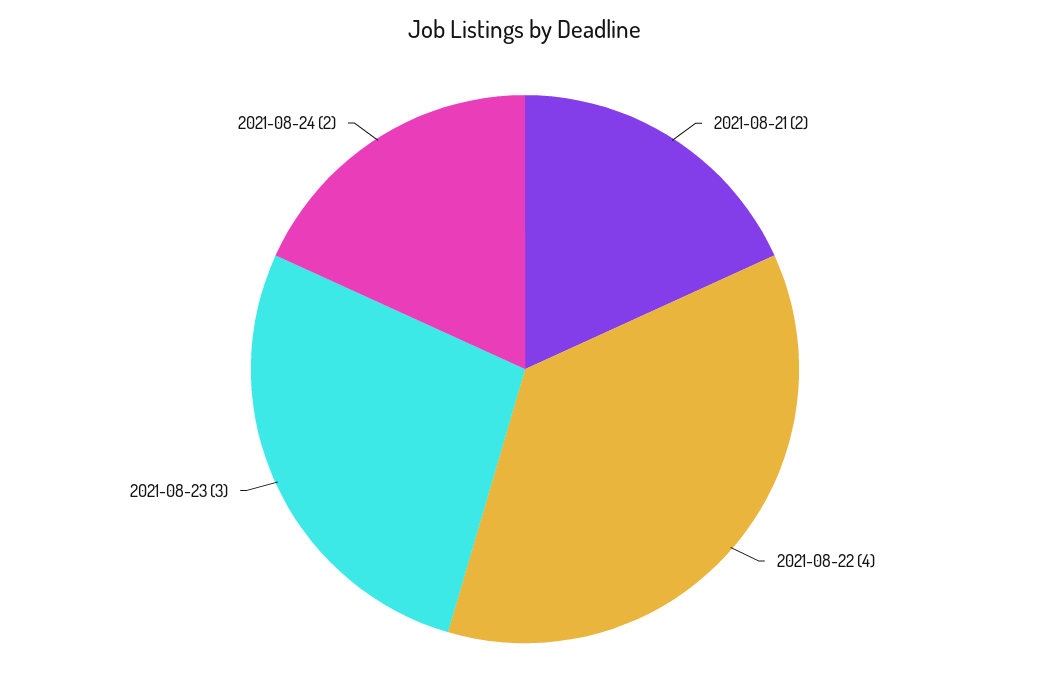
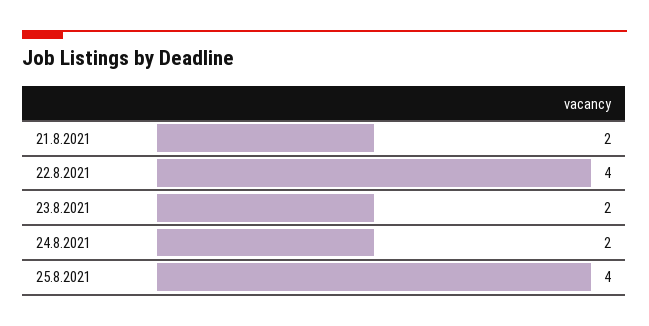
2021-08-23: 3 -> 2
25.8.2021: none -> 4

